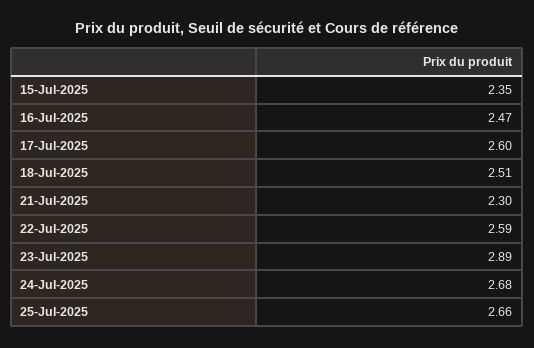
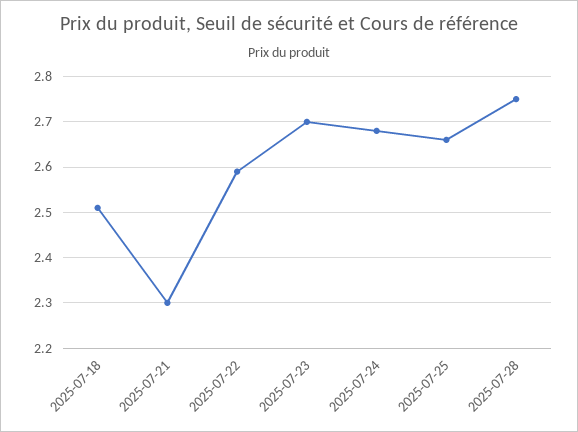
15-Jul-2025: 2.35 -> none
16-Jul-2025: 2.47 -> none
17-Jul-2025: 2.6 -> none
23-Jul-2025: 2.89 -> 2.7
2025-07-28: none -> 2.75

